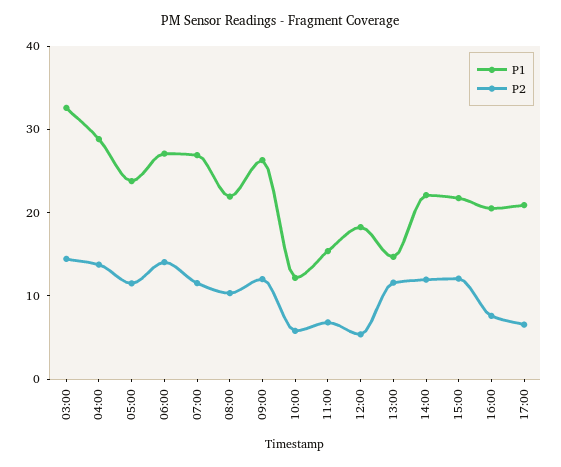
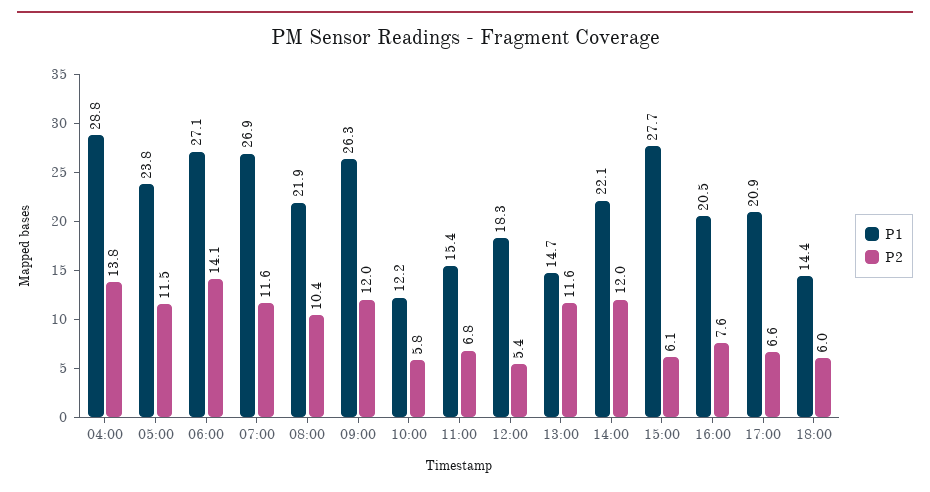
P1, 03:00: 32 -> none
P2, 03:00: 14 -> none
P1, 15:00: 22 -> 27.7
P2, 15:00: 12 -> 6.1
P1, 18:00: none -> 14.4
P2, 18:00: none -> 6

